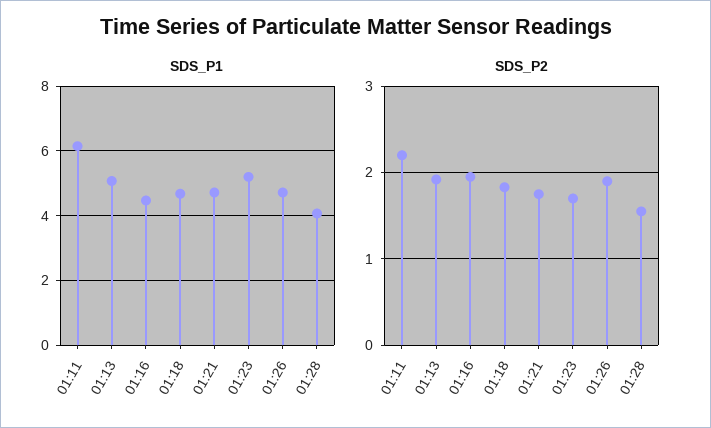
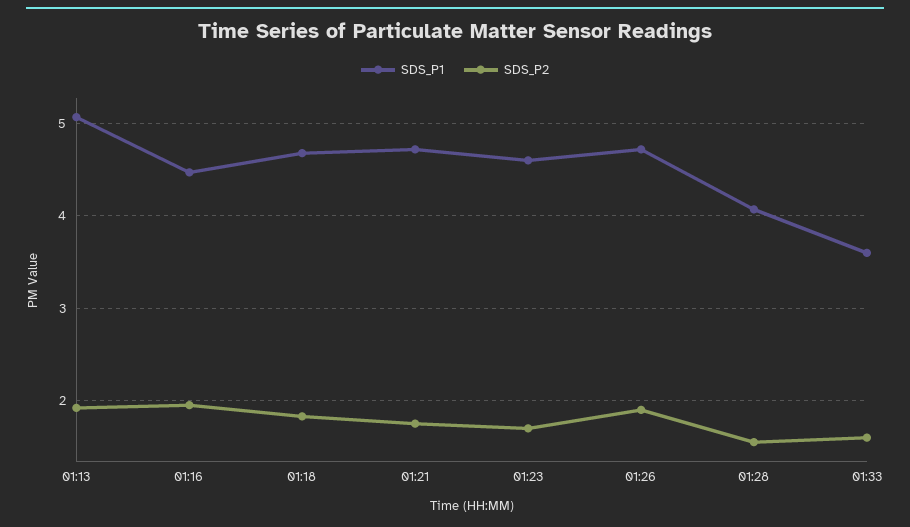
SDS_P1, 01:11: 6.2 -> none
SDS_P1, 01:23: 5.2 -> 4.6
SDS_P2, 01:11: 2.2 -> none
SDS_P1, 01:33: none -> 3.6
SDS_P2, 01:33: none -> 1.6

